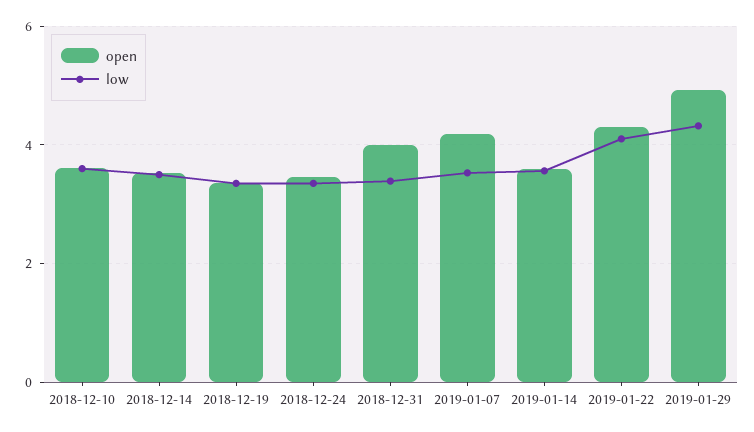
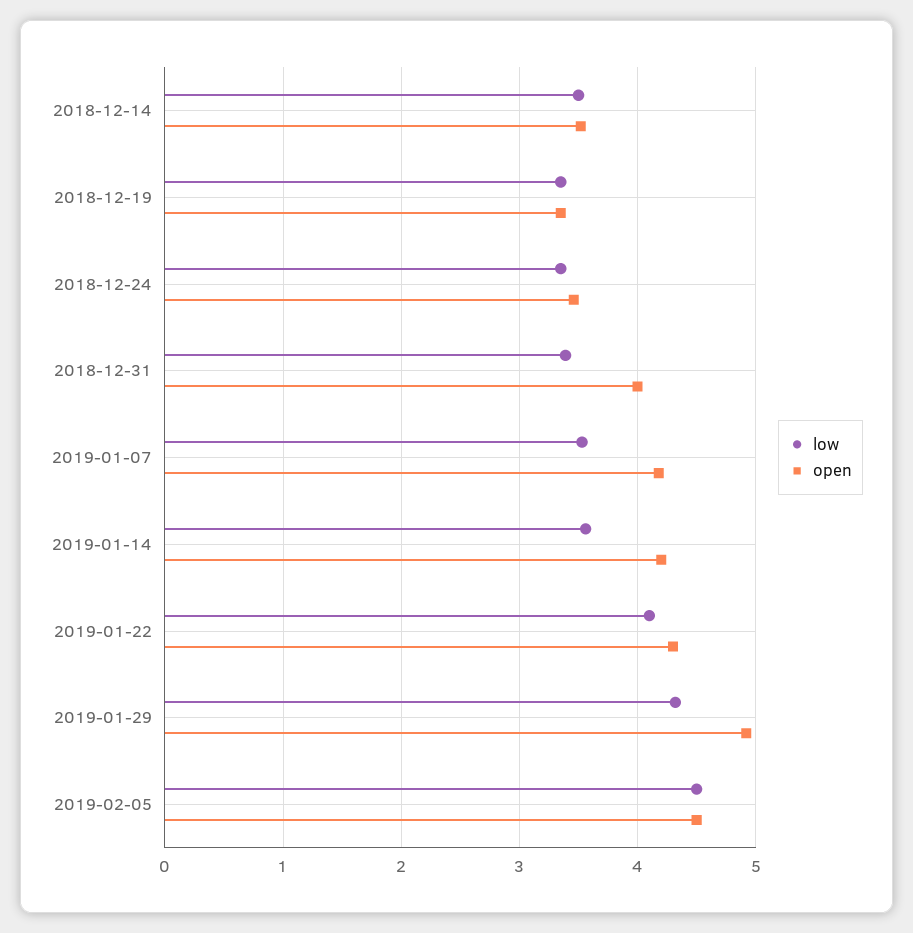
open, 2018-12-10: 3.6 -> none
low, 2018-12-10: 3.6 -> none
open, 2019-01-14: 3.6 -> 4.2
low, 2019-02-05: none -> 4.5
open, 2019-02-05: none -> 4.5

